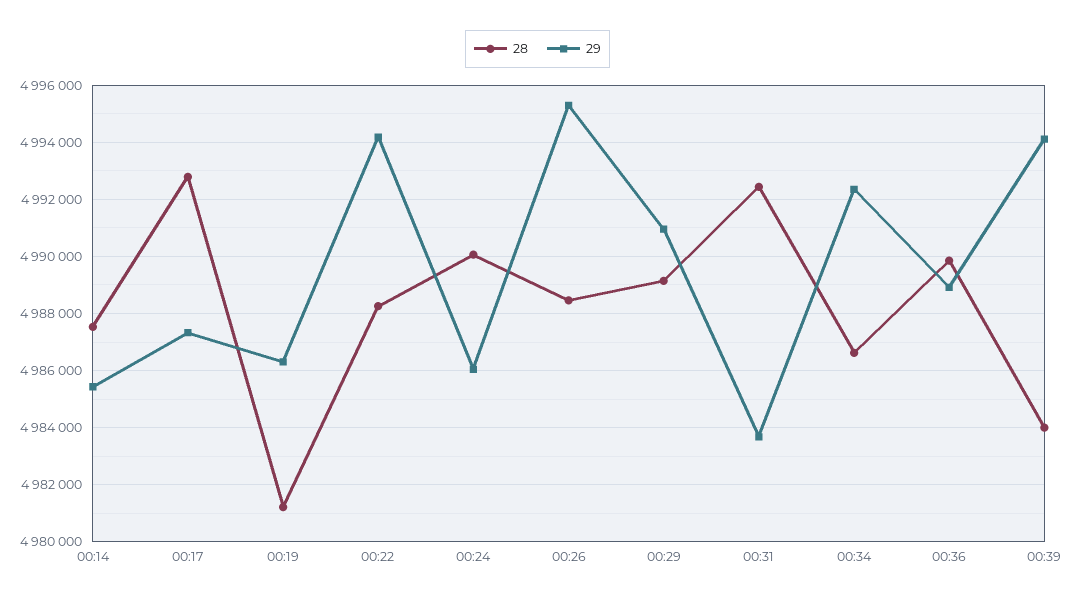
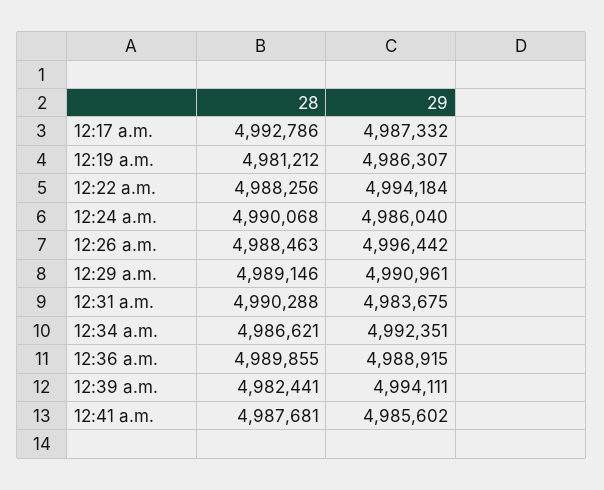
28, 00:14: 4987500 -> none
29, 00:14: 4985500 -> none
29, 00:26: 4995250 -> 4996442
28, 00:31: 4992500 -> 4990288
28, 00:39: 4984000 -> 4982441
28, 12:41 a.m.: none -> 4987681
29, 12:41 a.m.: none -> 4985602

